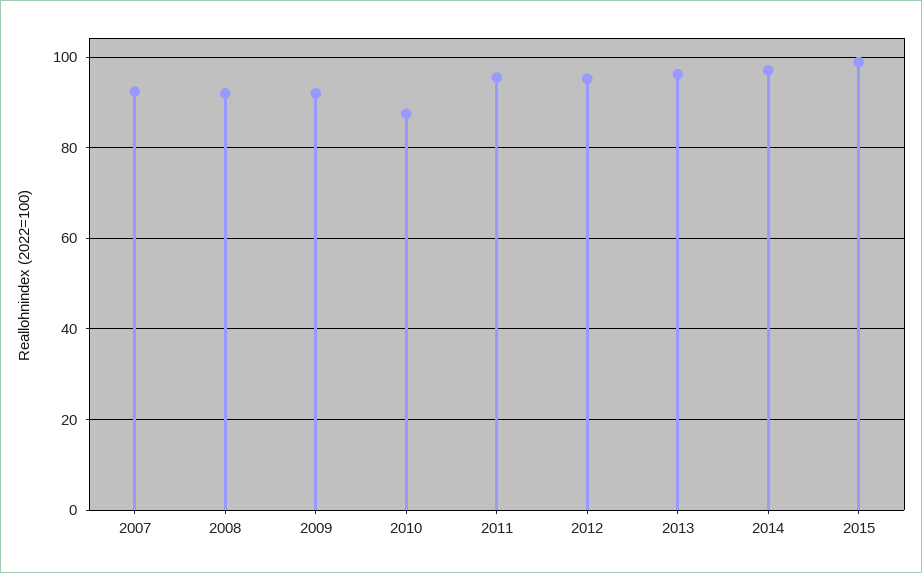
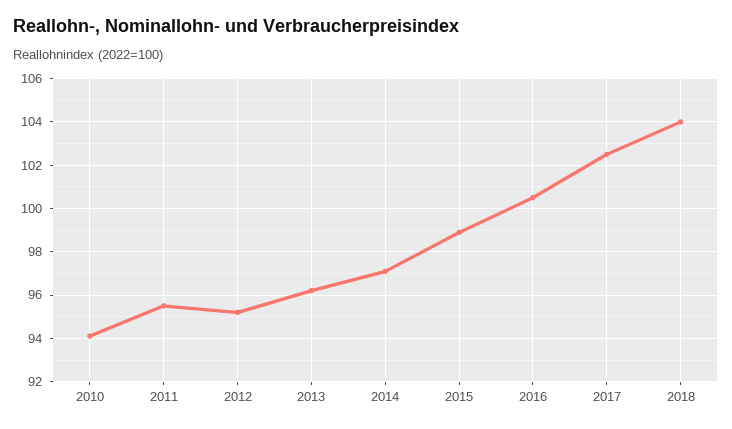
2007: 92 -> none
2008: 92 -> none
2009: 92 -> none
2010: 88 -> 94
2016: none -> 100.5
2017: none -> 102.5
2018: none -> 104

